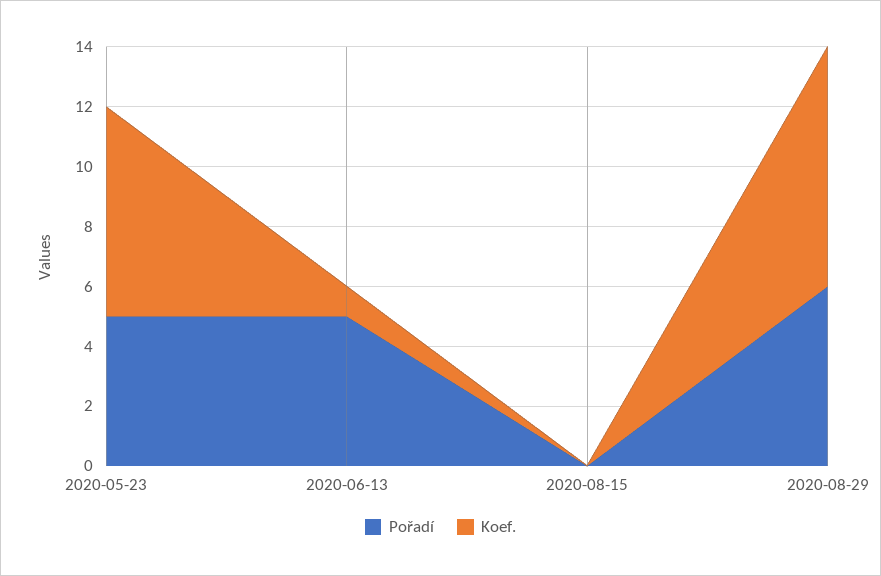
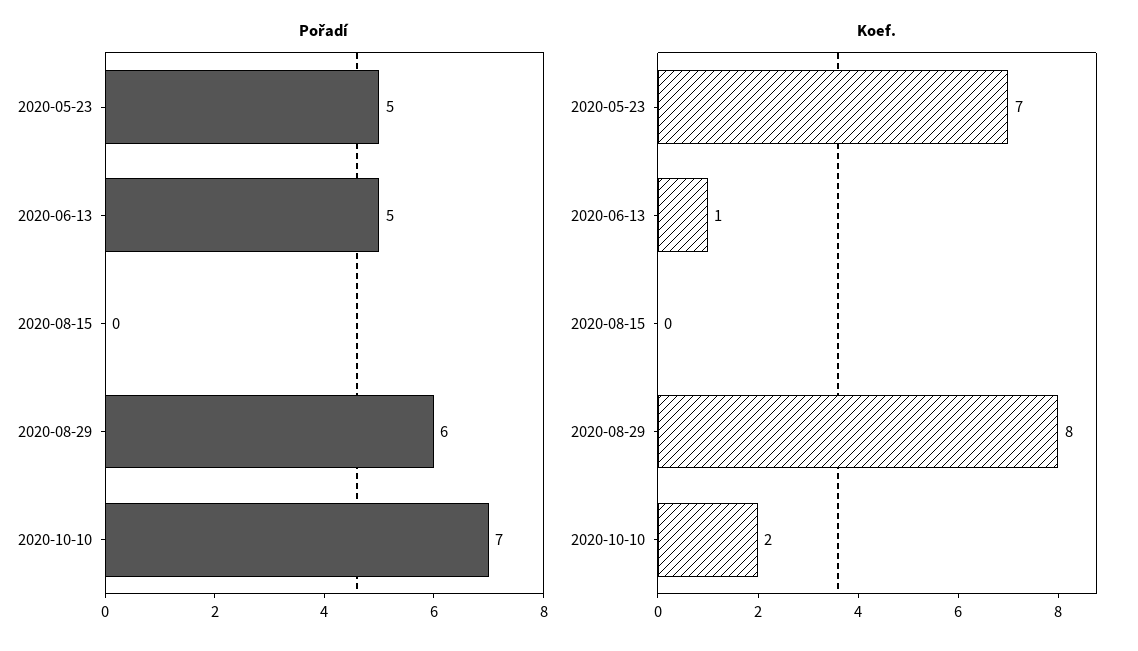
Pořadí, 2020-10-10: none -> 7
Koef., 2020-10-10: none -> 2

